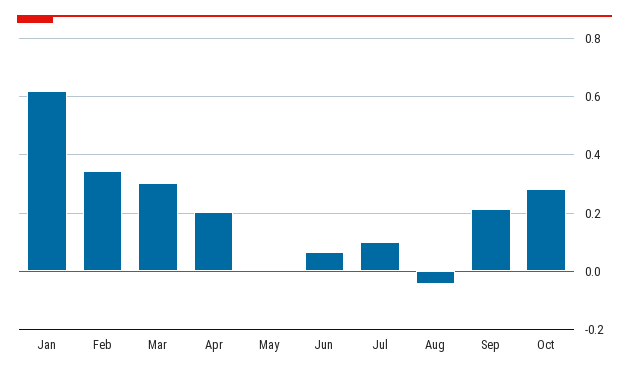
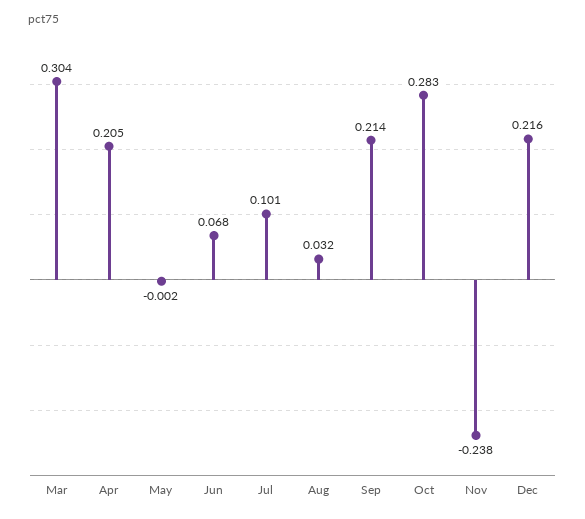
Jan: 0.625 -> none
Feb: 0.35 -> none
Aug: -0.05 -> 0.032
Nov: none -> -0.238
Dec: none -> 0.216

